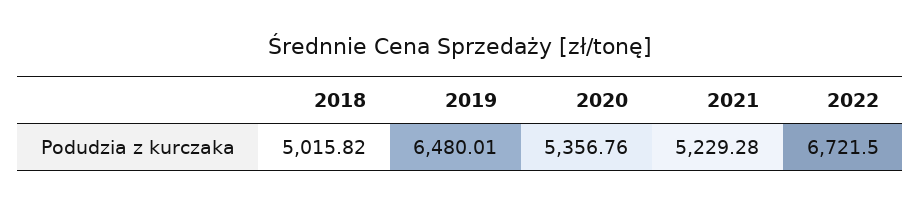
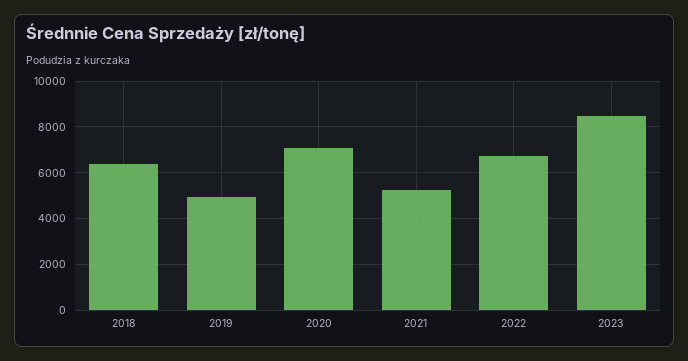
2018: 5015.82 -> 6500
2019: 6480.01 -> 5000
2020: 5356.76 -> 7000
2023: none -> 8500

